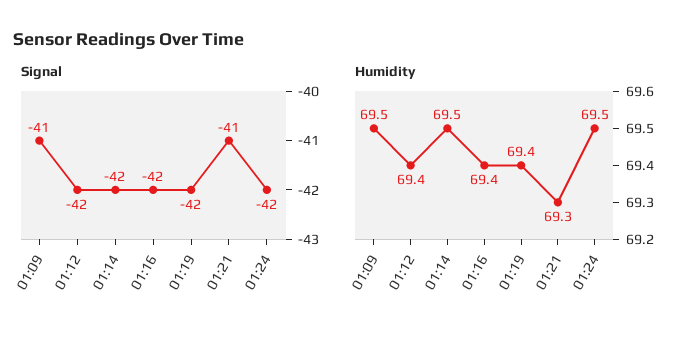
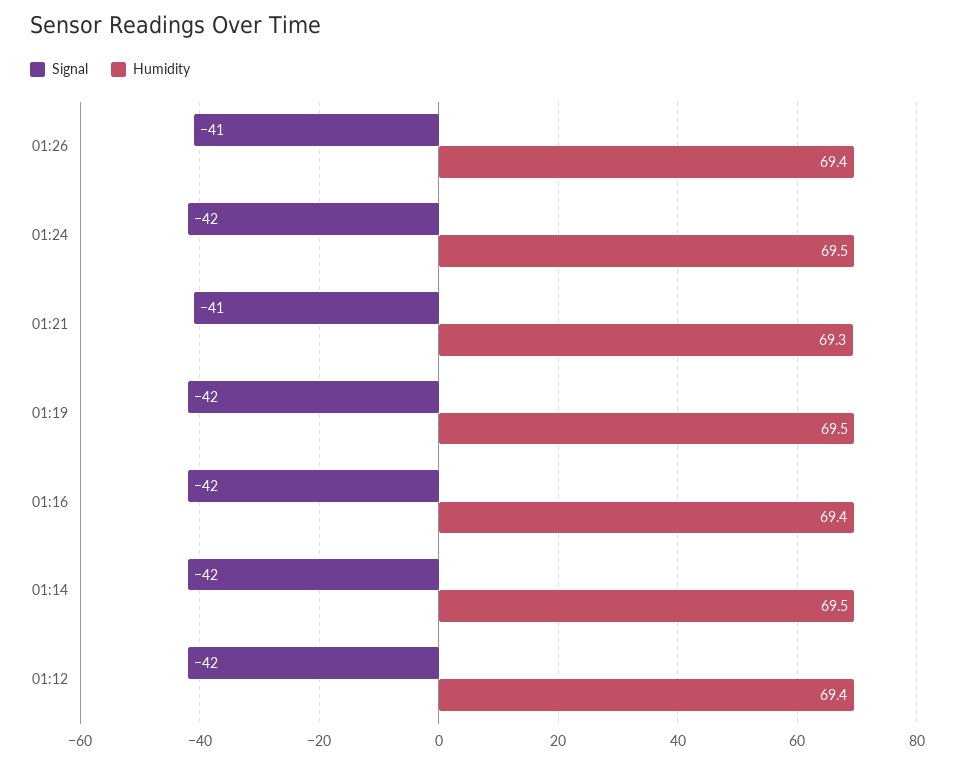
Signal, 01:09: -41 -> none
Humidity, 01:09: 69.5 -> none
Humidity, 01:19: 69.4 -> 69.5
Signal, 01:26: none -> -41
Humidity, 01:26: none -> 69.4

